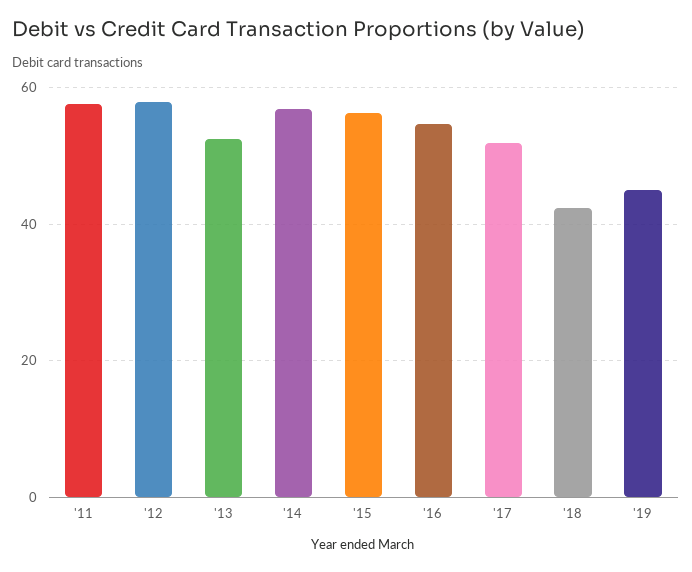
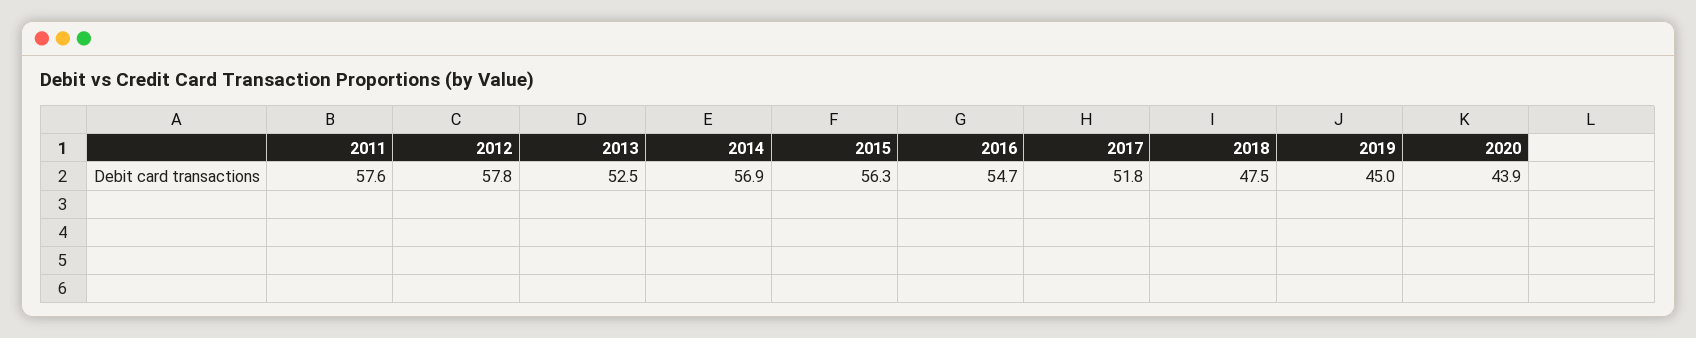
'18: 42 -> 47.5
2020: none -> 43.9

